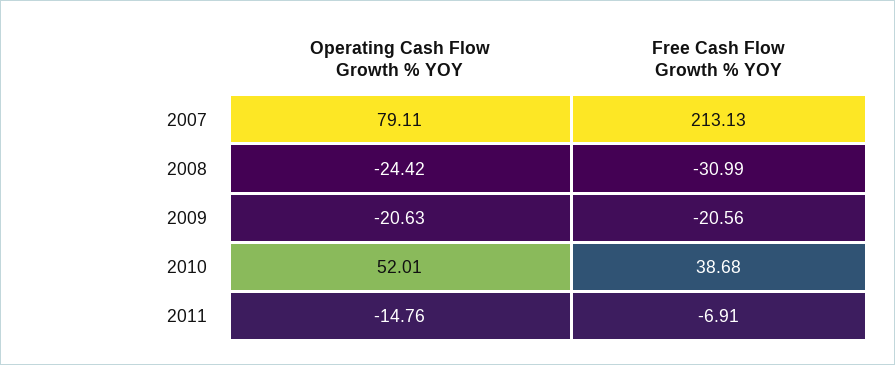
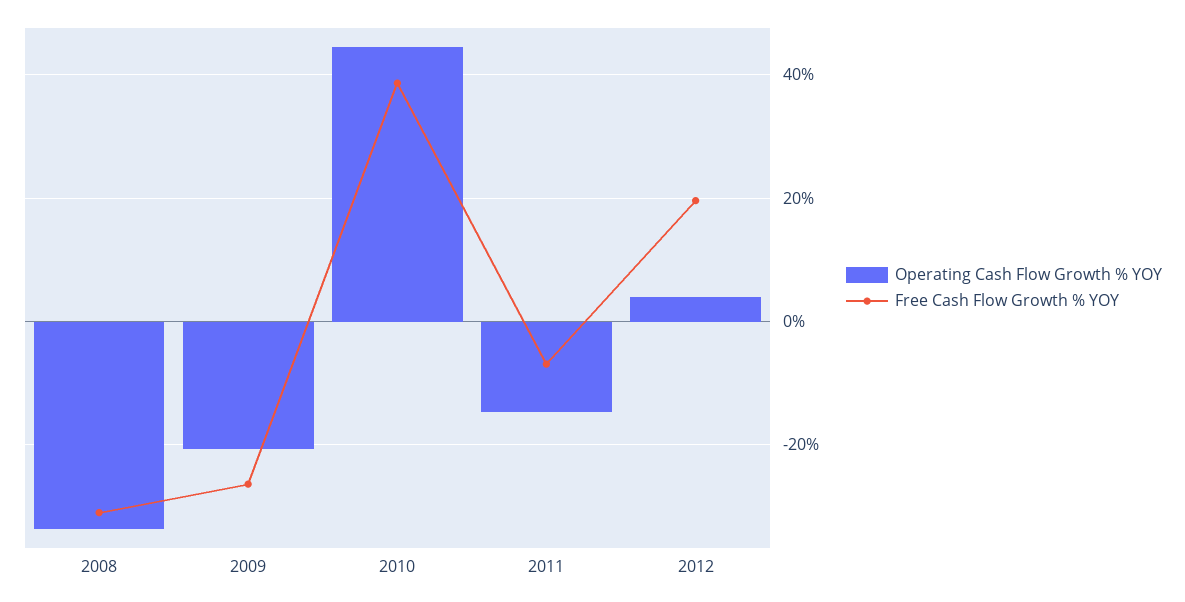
Operating Cash Flow Growth % YOY, 2007: 79.11 -> none
Free Cash Flow Growth % YOY, 2007: 213.13 -> none
Operating Cash Flow Growth % YOY, 2008: -24.42 -> -34
Free Cash Flow Growth % YOY, 2009: -20.56 -> -26
Operating Cash Flow Growth % YOY, 2010: 52.01 -> 44
Operating Cash Flow Growth % YOY, 2012: none -> 4
Free Cash Flow Growth % YOY, 2012: none -> 20

